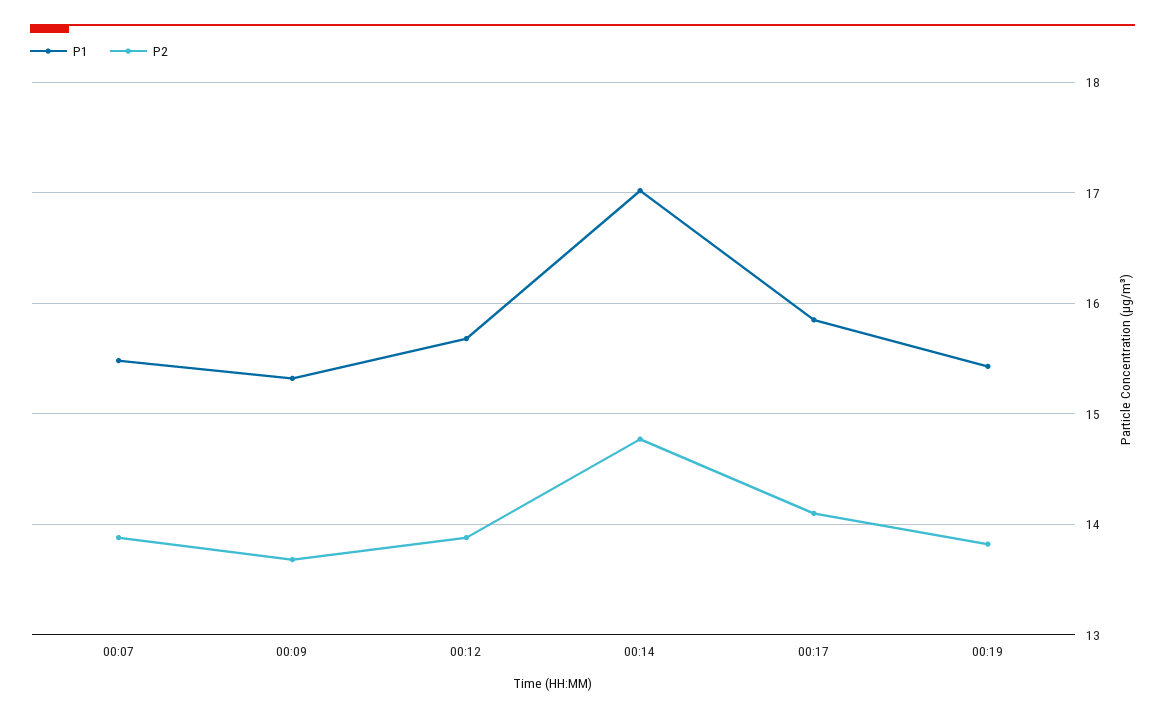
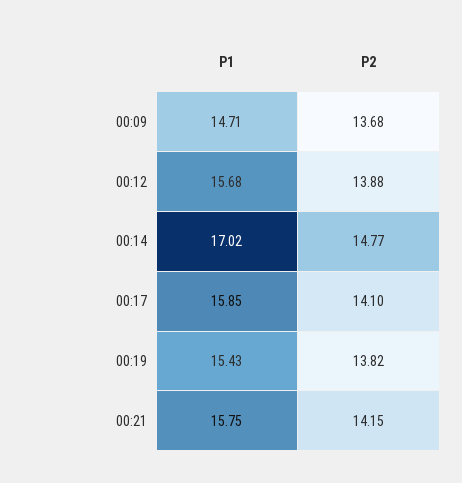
P1, 00:07: 15.5 -> none
P2, 00:07: 13.9 -> none
P1, 00:09: 15.3 -> 14.71
P1, 00:21: none -> 15.75
P2, 00:21: none -> 14.15

